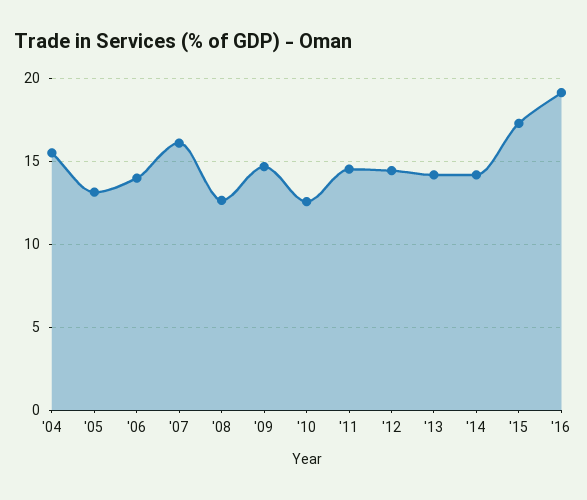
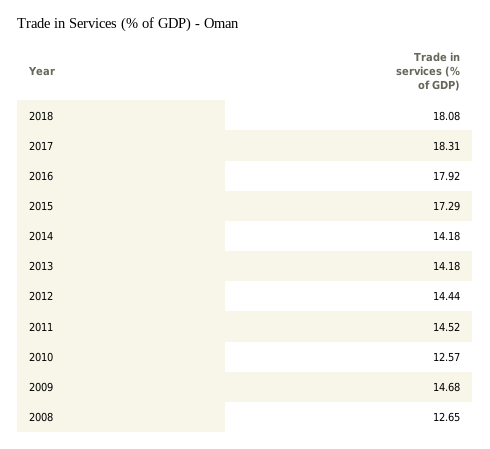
'04: 15.5 -> none
'05: 13 -> none
'06: 14 -> none
'07: 16 -> none
'16: 19 -> 17.92
2018: none -> 18.08
2017: none -> 18.31

